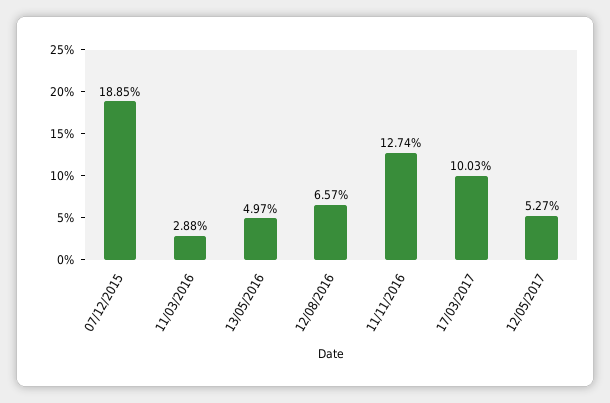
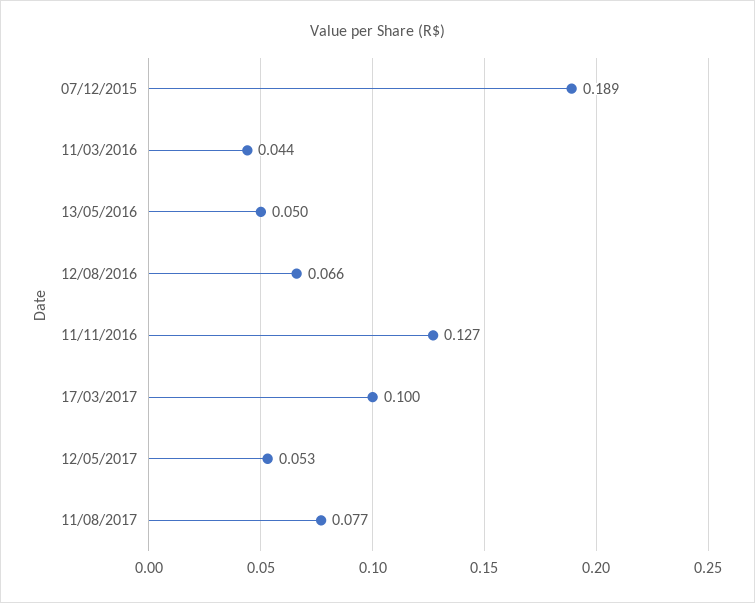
11/03/2016: 0.0288 -> 0.044
11/08/2017: none -> 0.077

